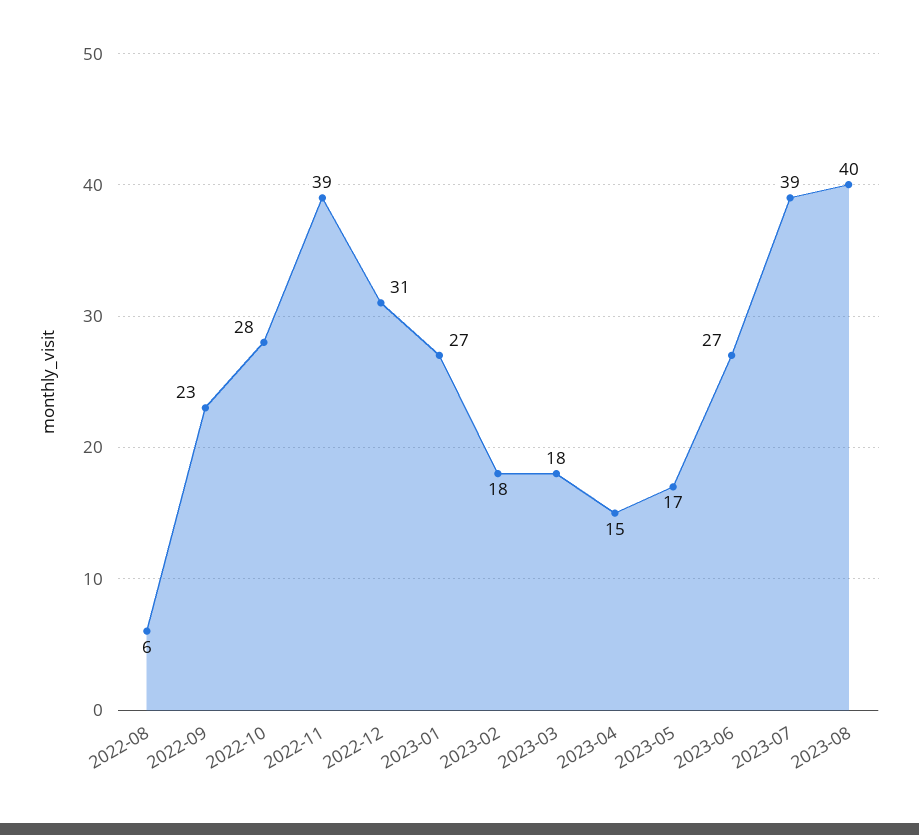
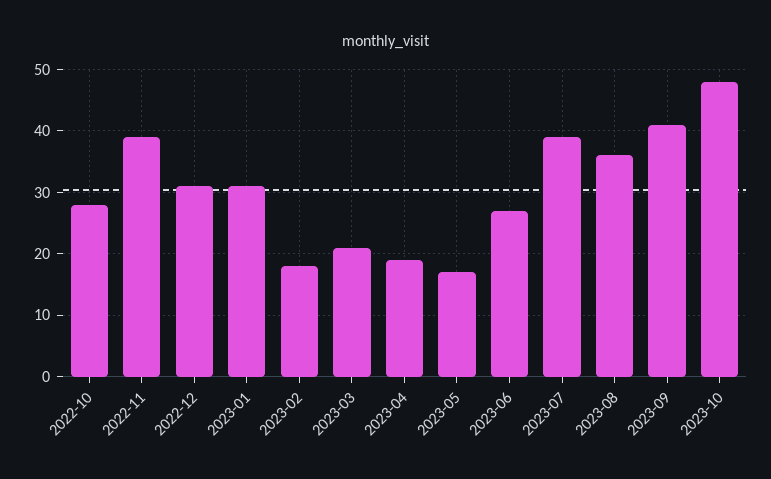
2022-08: 6 -> none
2022-09: 23 -> none
2023-01: 27 -> 31
2023-03: 18 -> 21
2023-04: 15 -> 19
2023-08: 40 -> 36
2023-09: none -> 41
2023-10: none -> 48

